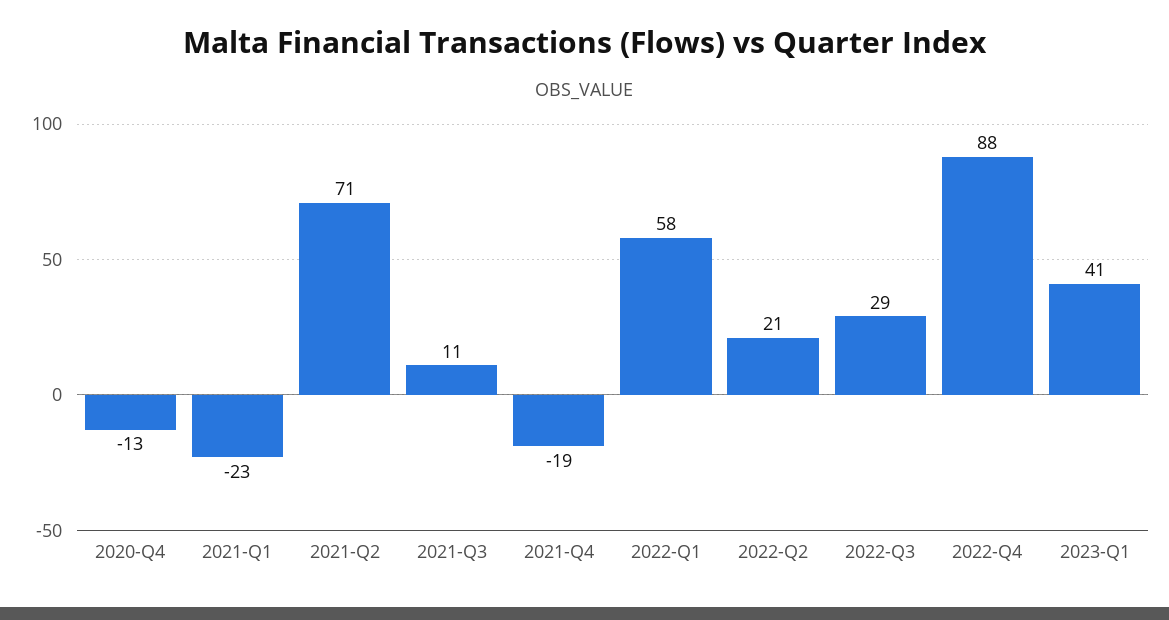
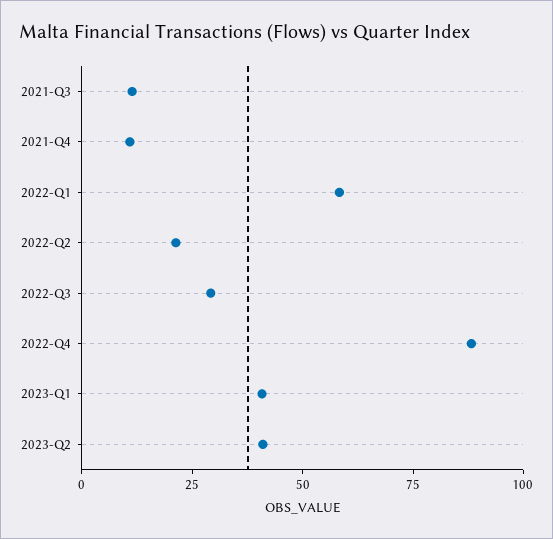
2020-Q4: -13 -> none
2021-Q1: -23 -> none
2021-Q2: 71 -> none
2021-Q4: -19 -> 10
2023-Q2: none -> 40

